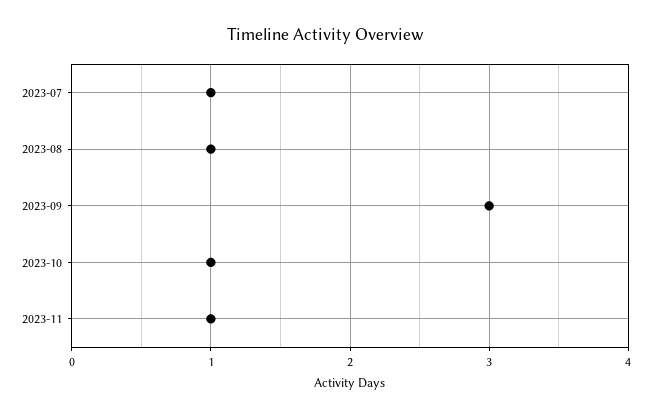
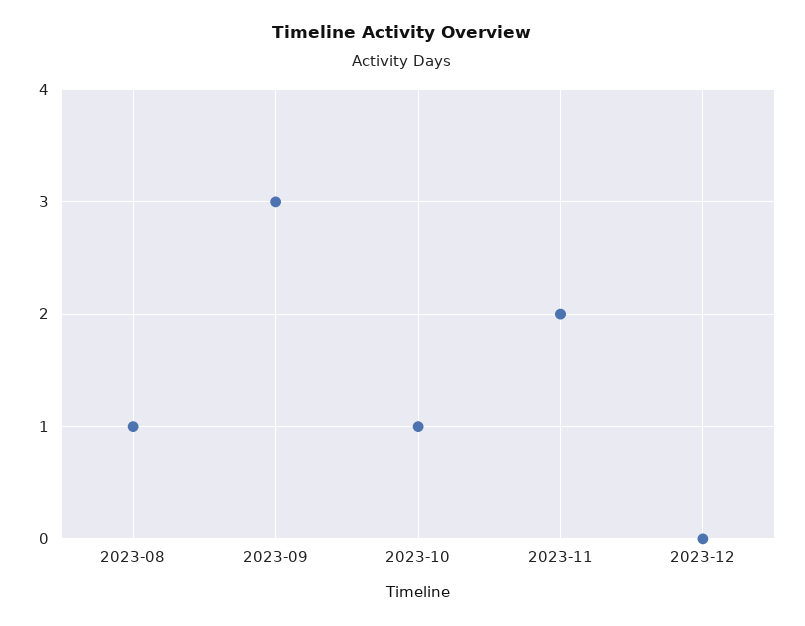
2023-07: 1 -> none
2023-11: 1 -> 2
2023-12: none -> 0

